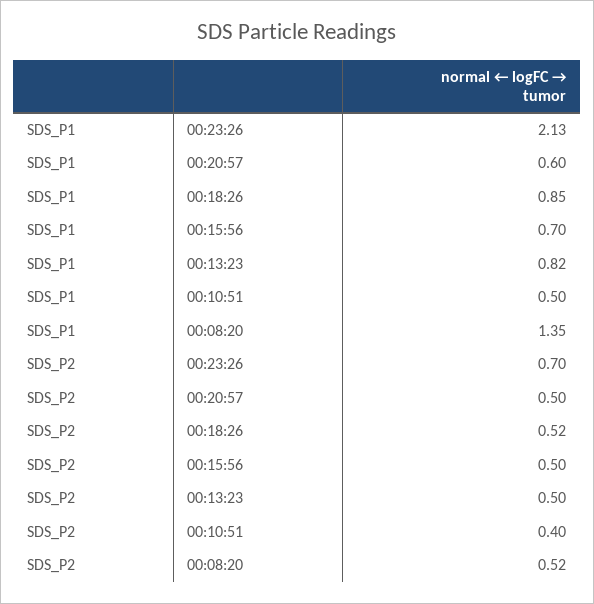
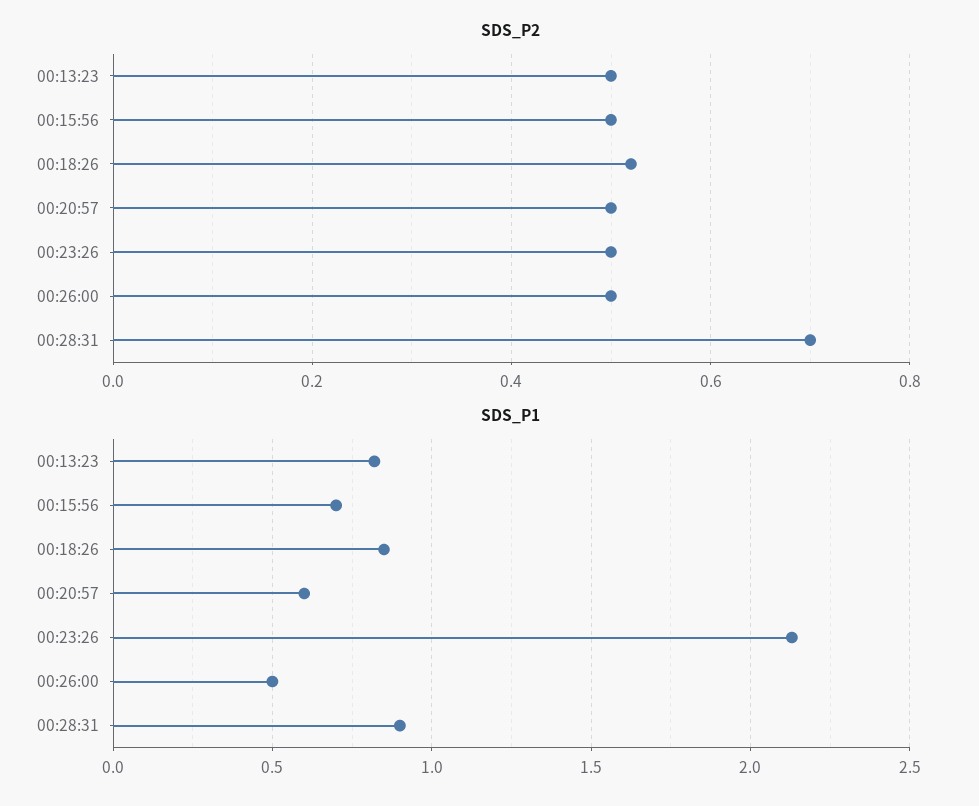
SDS_P1, 00:10:51: 0.5 -> none
SDS_P1, 00:08:20: 1.35 -> none
SDS_P2, 00:23:26: 0.7 -> 0.5
SDS_P2, 00:10:51: 0.4 -> none
SDS_P2, 00:08:20: 0.52 -> none
SDS_P2, 00:26:00: none -> 0.5
SDS_P2, 00:28:31: none -> 0.7
SDS_P1, 00:26:00: none -> 0.5
SDS_P1, 00:28:31: none -> 0.9

